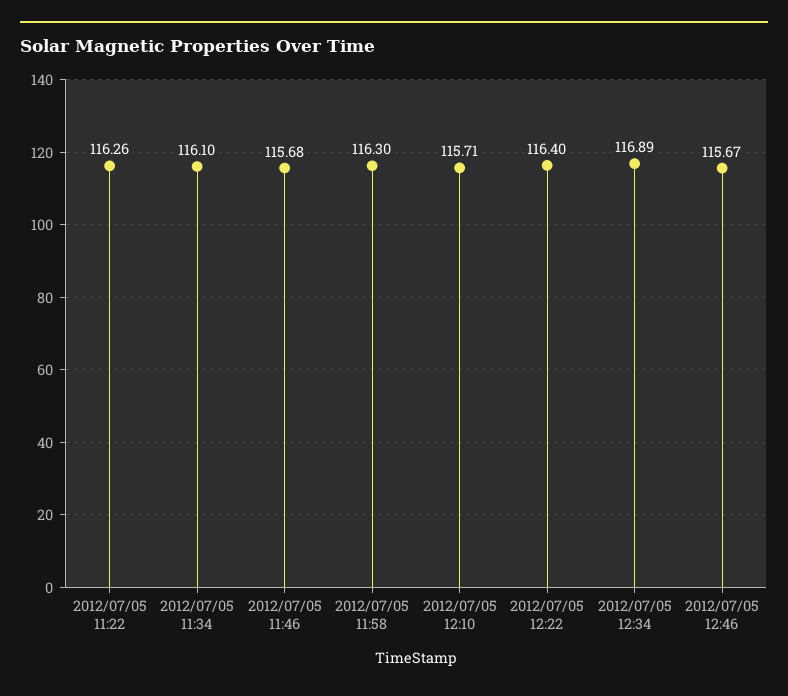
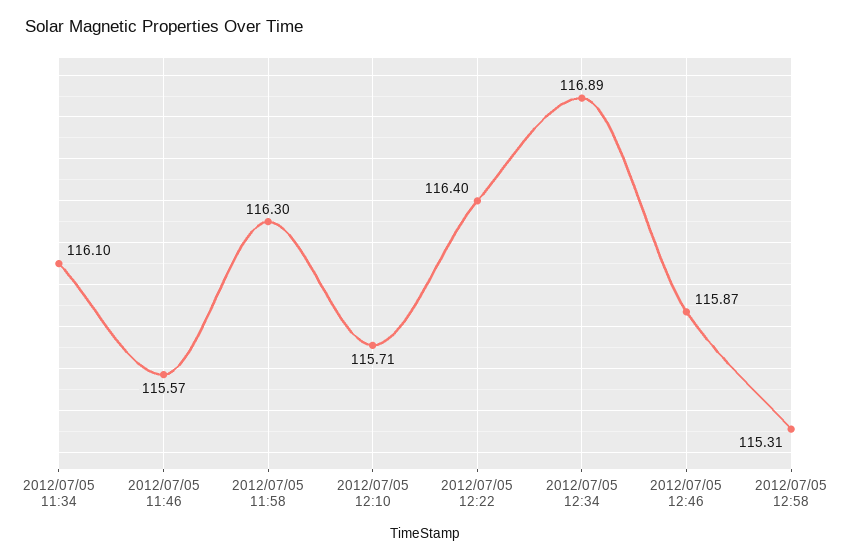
2012/07/05 11:22: 116.26 -> none
2012/07/05 11:46: 115.68 -> 115.57
2012/07/05 12:46: 115.67 -> 115.87
2012/07/05 12:58: none -> 115.31

